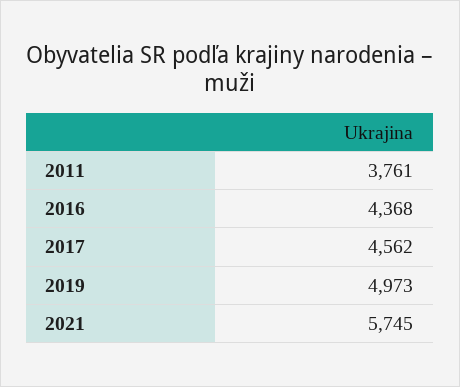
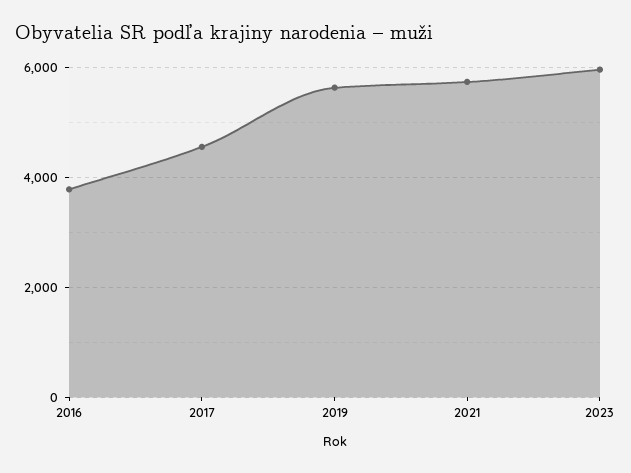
2011: 3761 -> none
2016: 4368 -> 3800
2019: 4973 -> 5600
2023: none -> 6000

